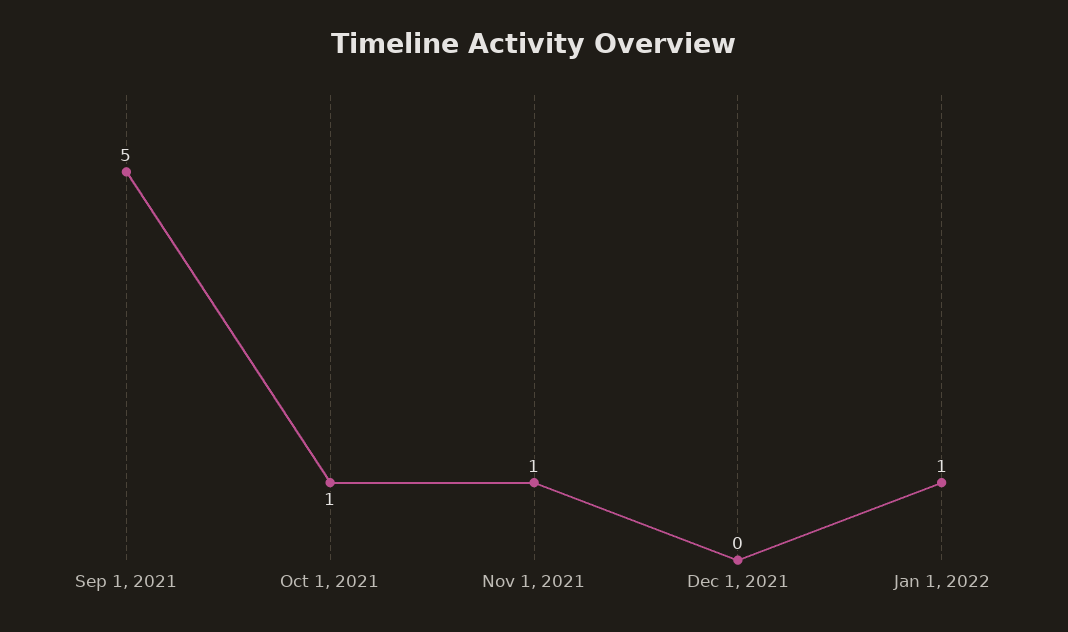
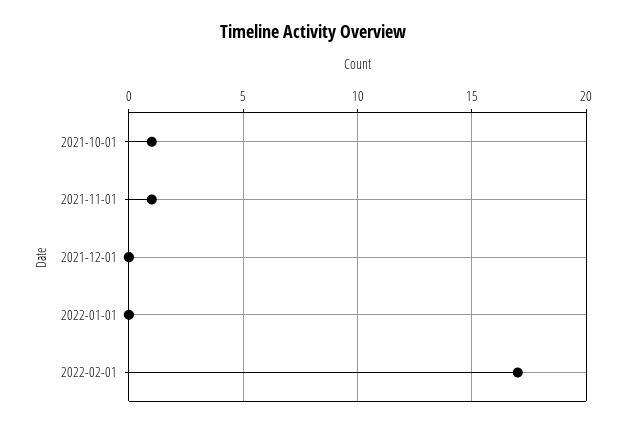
Sep 1, 2021: 5 -> none
Jan 1, 2022: 1 -> 0
2022-02-01: none -> 17

